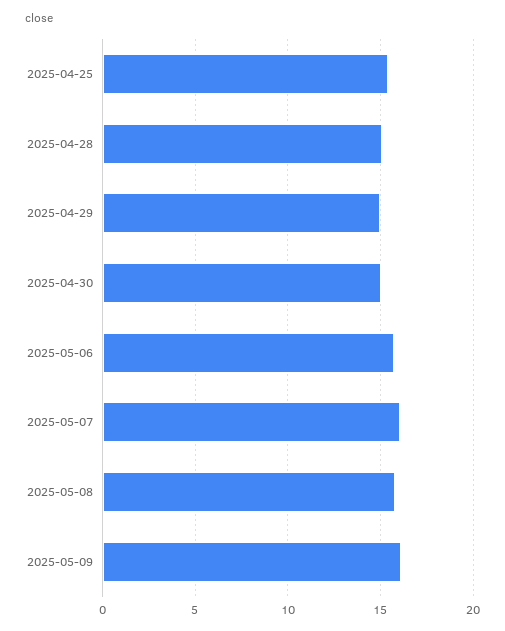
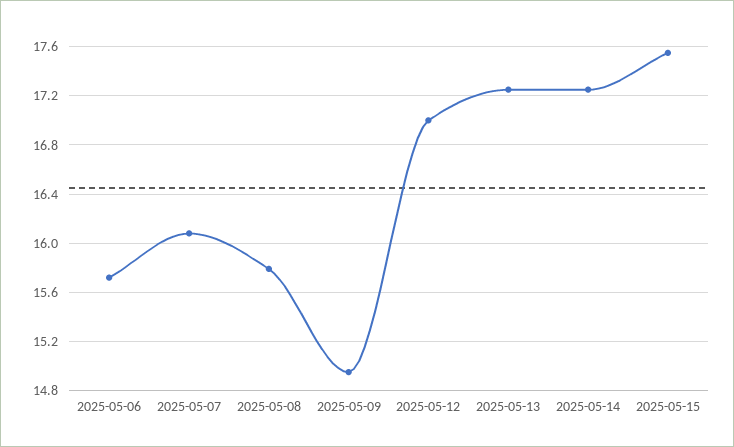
2025-04-25: 15.5 -> none
2025-04-28: 15 -> none
2025-04-29: 15 -> none
2025-04-30: 15 -> none
2025-05-09: 16 -> 14.95
2025-05-12: none -> 17
2025-05-13: none -> 17.25
2025-05-14: none -> 17.25
2025-05-15: none -> 17.55

